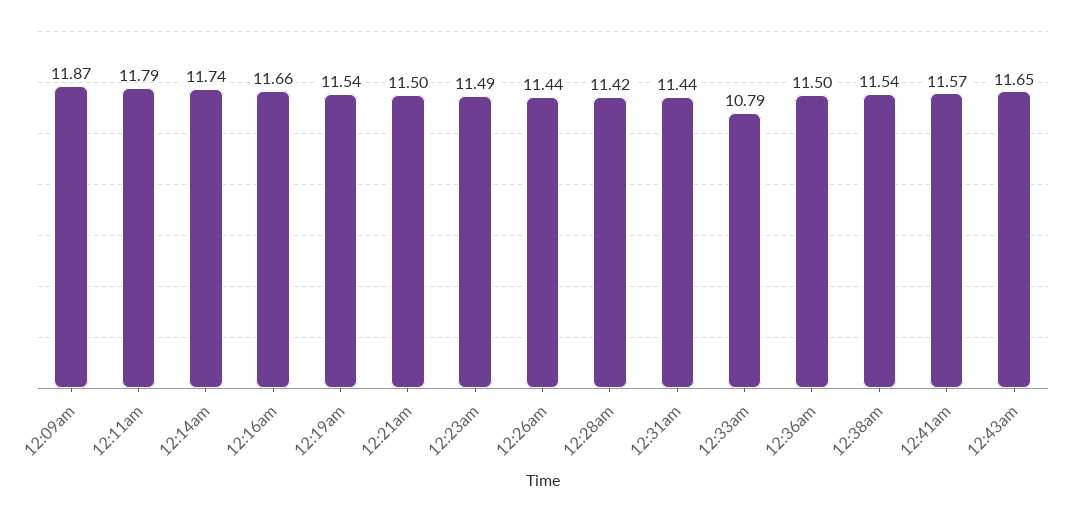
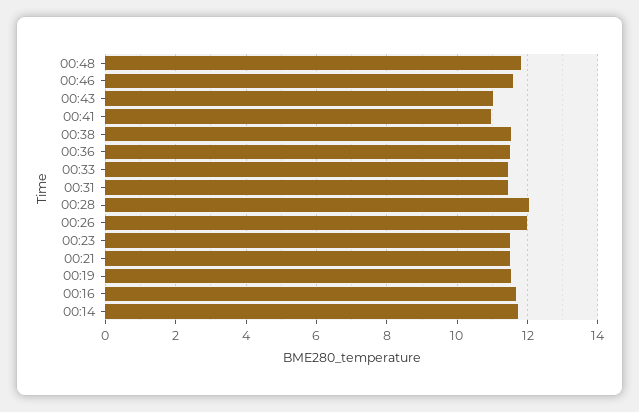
12:09am: 11.87 -> none
12:11am: 11.79 -> none
12:26am: 11.44 -> 12
12:28am: 11.42 -> 12
12:33am: 10.79 -> 11.4
12:41am: 11.57 -> 11
12:43am: 11.65 -> 11
00:48: none -> 11.8
00:46: none -> 11.6

